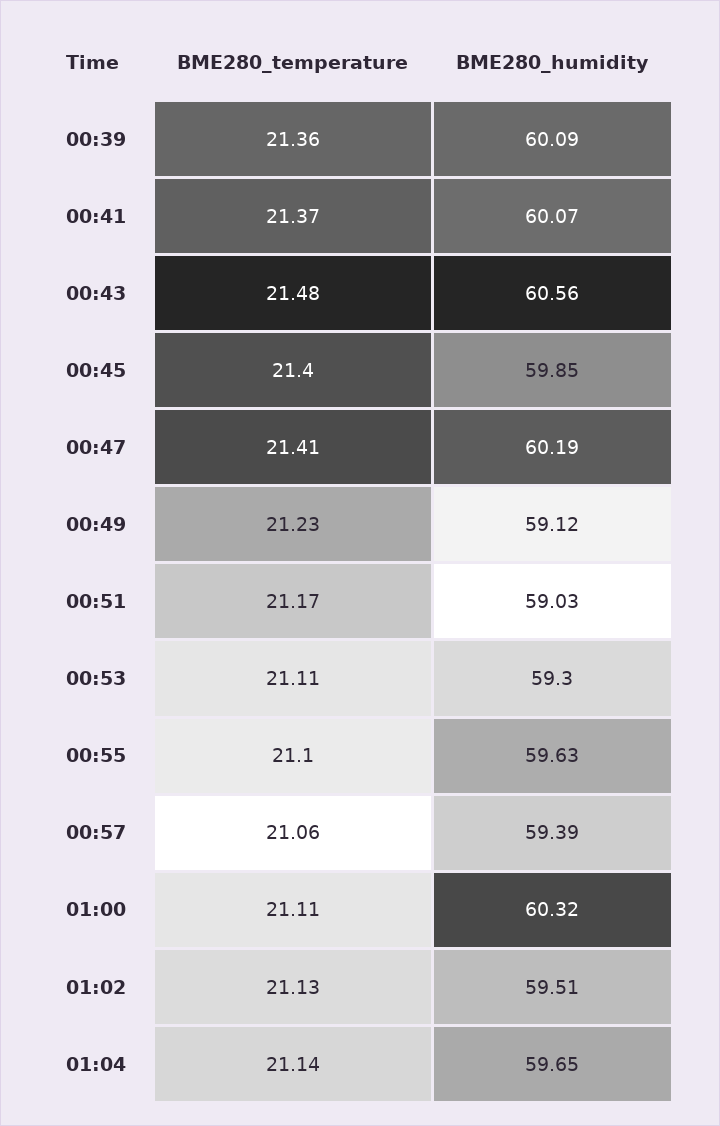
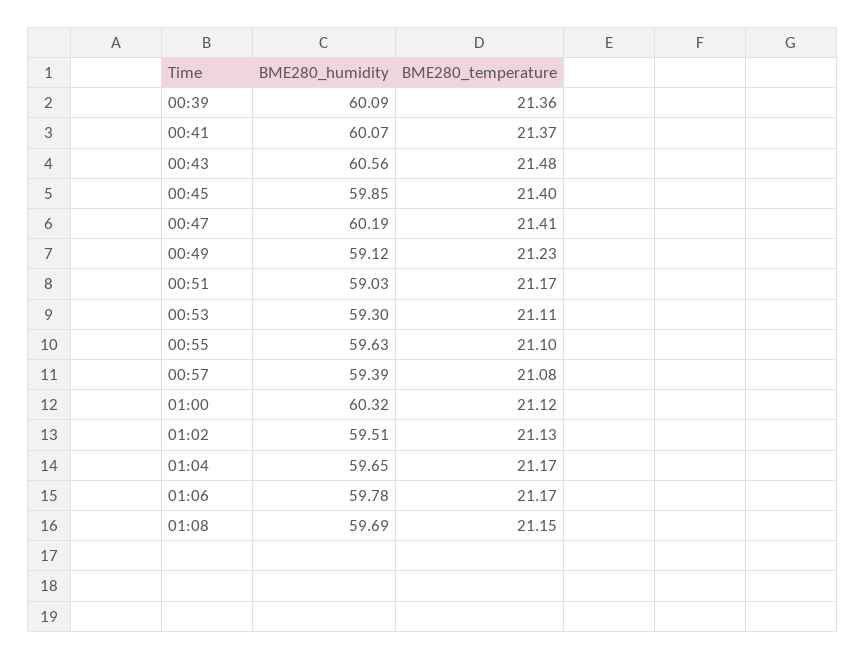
BME280_temperature, 00:57: 21.06 -> 21.08
BME280_temperature, 01:00: 21.11 -> 21.12
BME280_temperature, 01:04: 21.14 -> 21.17
BME280_humidity, 01:06: none -> 59.78
BME280_temperature, 01:06: none -> 21.17
BME280_humidity, 01:08: none -> 59.69
BME280_temperature, 01:08: none -> 21.15

